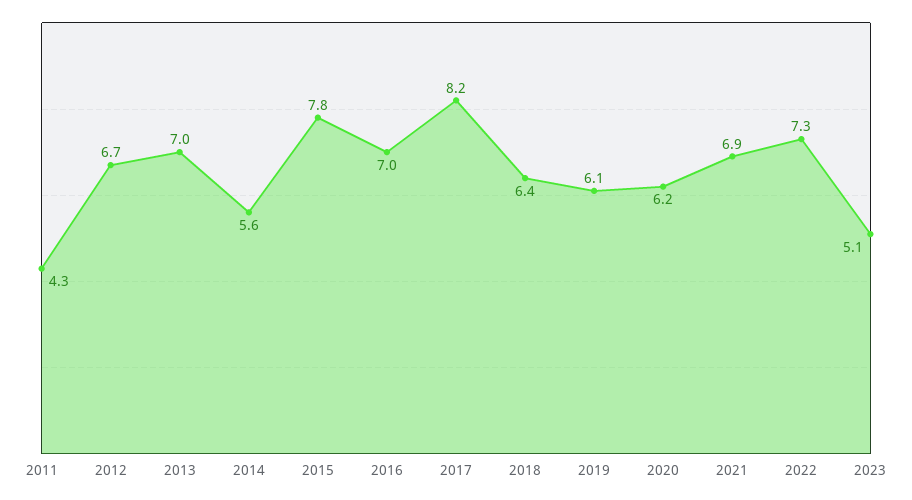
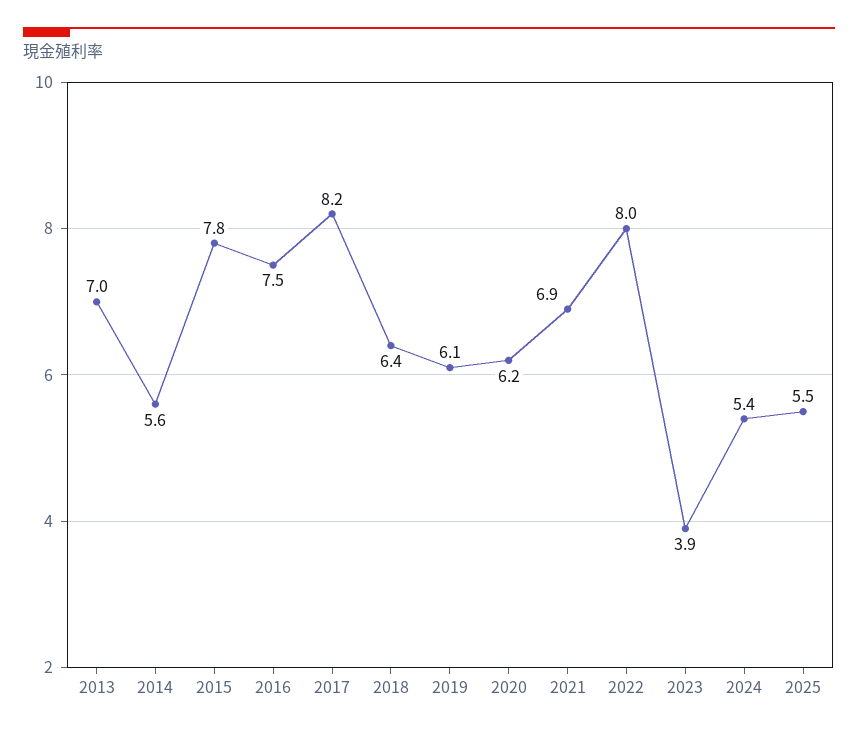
2011: 4.3 -> none
2012: 6.7 -> none
2016: 7 -> 7.5
2022: 7.3 -> 8
2023: 5.1 -> 3.9
2024: none -> 5.4
2025: none -> 5.5

